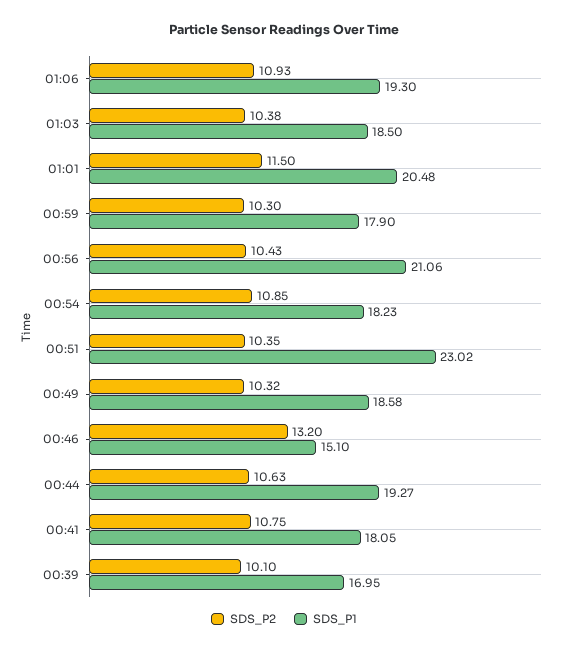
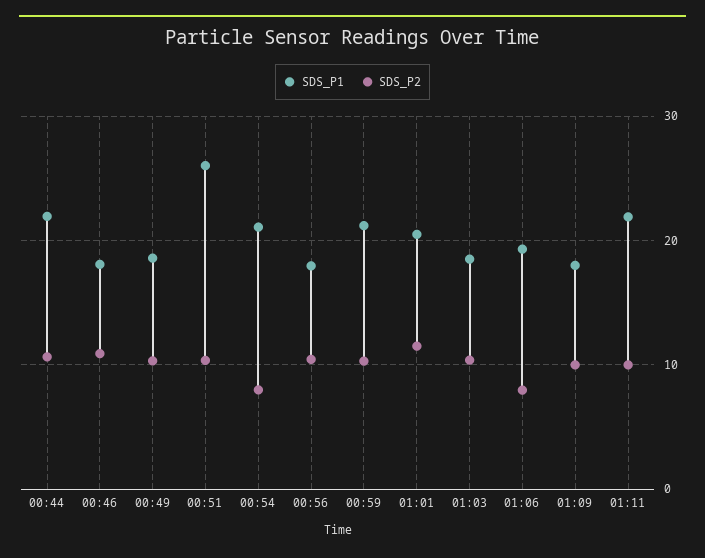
SDS_P2, 01:06: 10.93 -> 8
SDS_P1, 00:59: 17.9 -> 21
SDS_P1, 00:56: 21.06 -> 18
SDS_P2, 00:54: 10.85 -> 8
SDS_P1, 00:54: 18.23 -> 21
SDS_P1, 00:51: 23.02 -> 26
SDS_P2, 00:46: 13.2 -> 11
SDS_P1, 00:46: 15.1 -> 18
SDS_P1, 00:44: 19.27 -> 22
SDS_P2, 00:41: 10.75 -> none
SDS_P1, 00:41: 18.05 -> none
SDS_P2, 00:39: 10.1 -> none
SDS_P1, 00:39: 16.95 -> none
SDS_P1, 01:09: none -> 18
SDS_P2, 01:09: none -> 10
SDS_P1, 01:11: none -> 22
SDS_P2, 01:11: none -> 10

